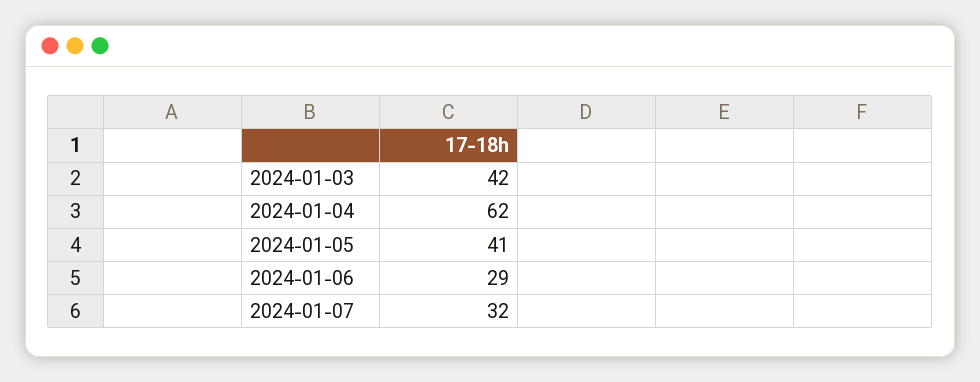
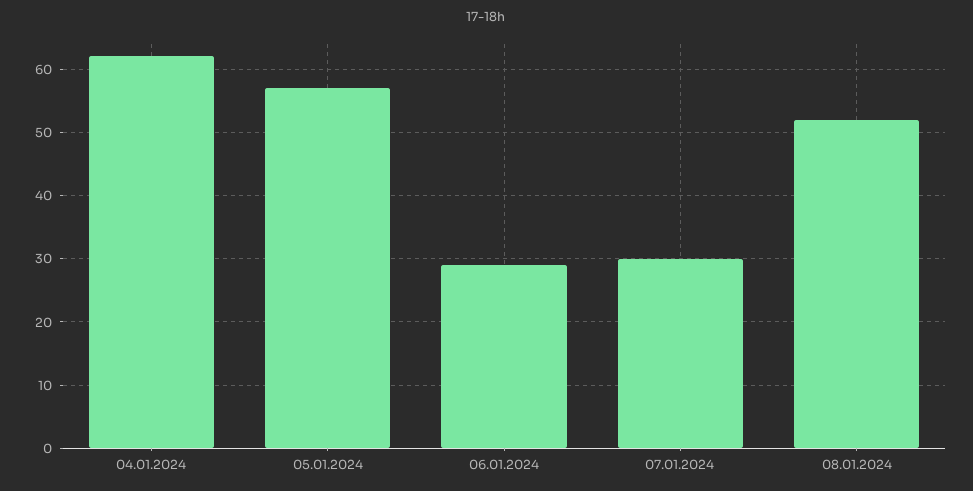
2024-01-03: 42 -> none
2024-01-05: 41 -> 57
2024-01-07: 32 -> 30
08.01.2024: none -> 52

